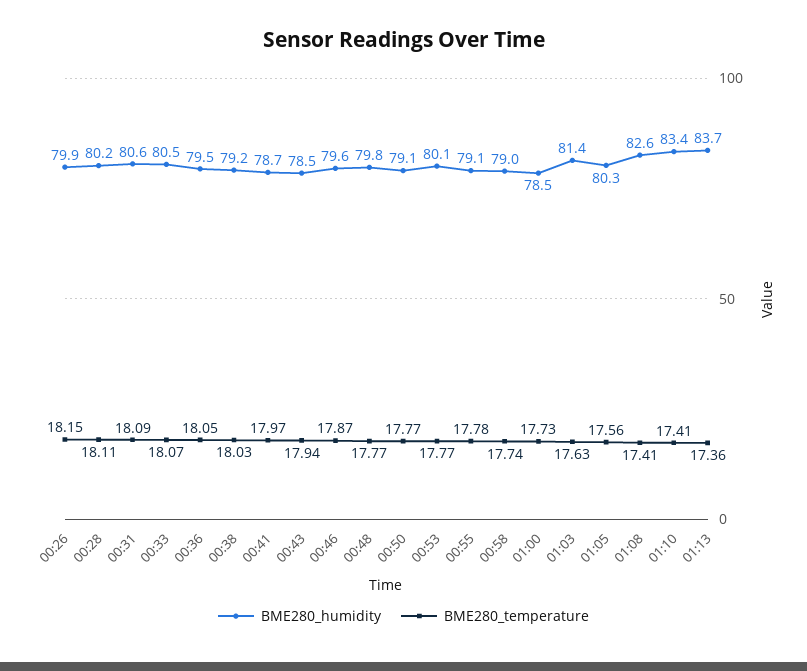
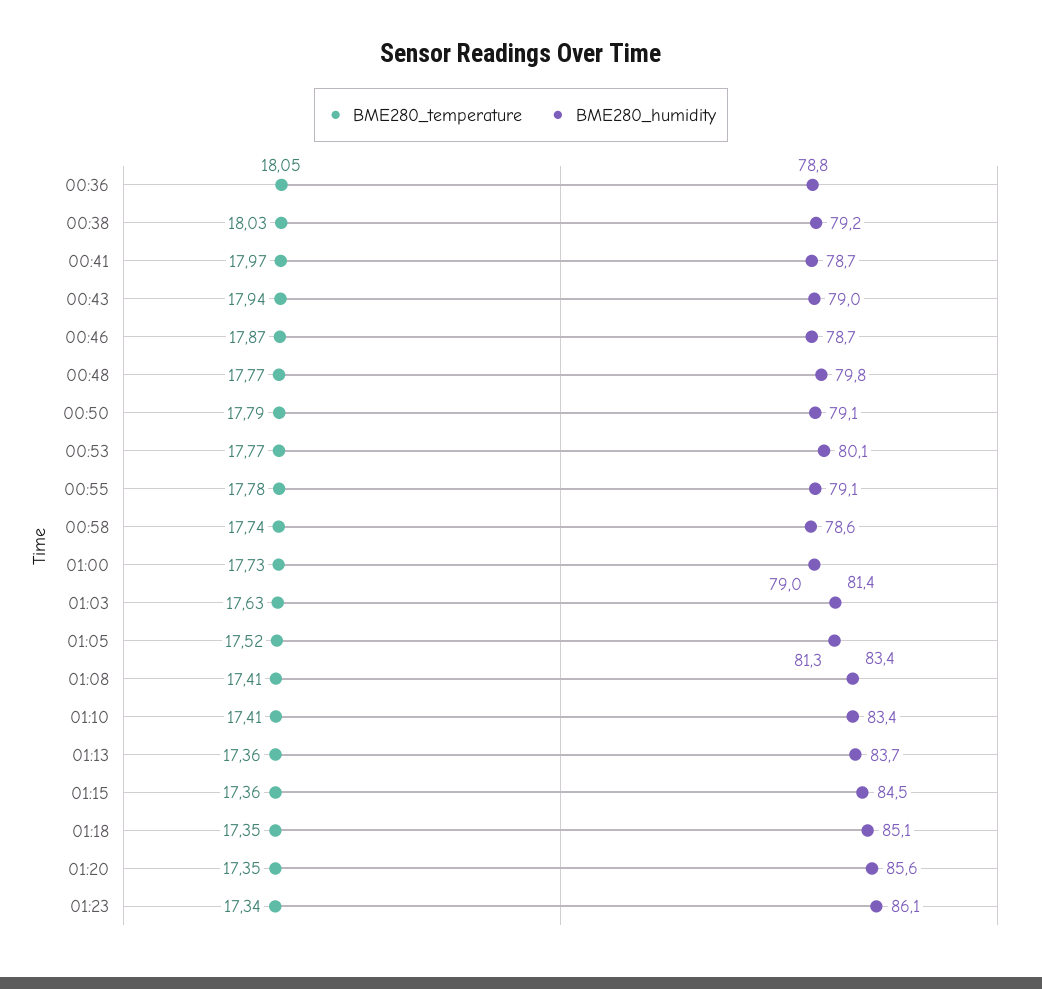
BME280_humidity, 00:26: 79.9 -> none
BME280_temperature, 00:26: 18.15 -> none
BME280_humidity, 00:28: 80.2 -> none
BME280_temperature, 00:28: 18.11 -> none
BME280_humidity, 00:31: 80.6 -> none
BME280_temperature, 00:31: 18.09 -> none
BME280_humidity, 00:33: 80.5 -> none
BME280_temperature, 00:33: 18.07 -> none
BME280_humidity, 00:36: 79.5 -> 78.8
BME280_humidity, 00:43: 78.5 -> 79
BME280_humidity, 00:46: 79.6 -> 78.7
BME280_temperature, 00:50: 17.77 -> 17.79
BME280_humidity, 00:58: 79 -> 78.6
BME280_humidity, 01:00: 78.5 -> 79
BME280_humidity, 01:05: 80.3 -> 81.3
BME280_temperature, 01:05: 17.56 -> 17.52
BME280_humidity, 01:08: 82.6 -> 83.4
BME280_temperature, 01:15: none -> 17.36
BME280_humidity, 01:15: none -> 84.5
BME280_temperature, 01:18: none -> 17.35
BME280_humidity, 01:18: none -> 85.1
BME280_temperature, 01:20: none -> 17.35
BME280_humidity, 01:20: none -> 85.6
BME280_temperature, 01:23: none -> 17.34
BME280_humidity, 01:23: none -> 86.1

